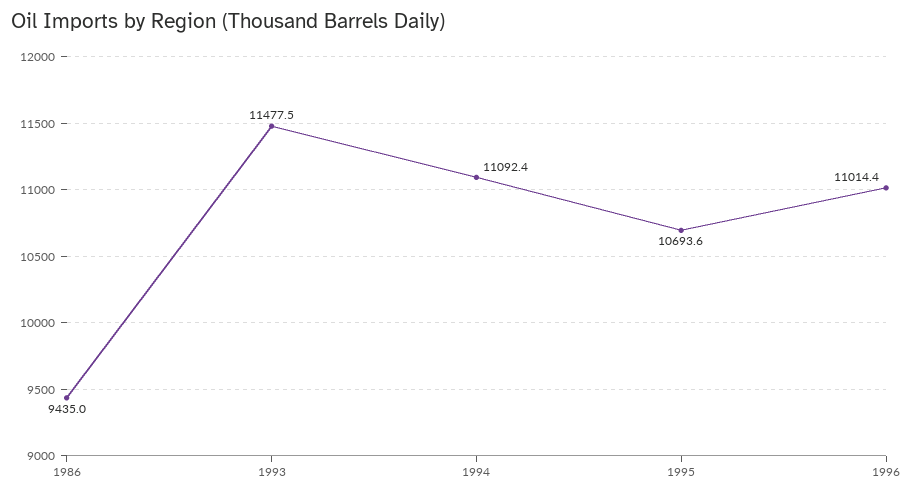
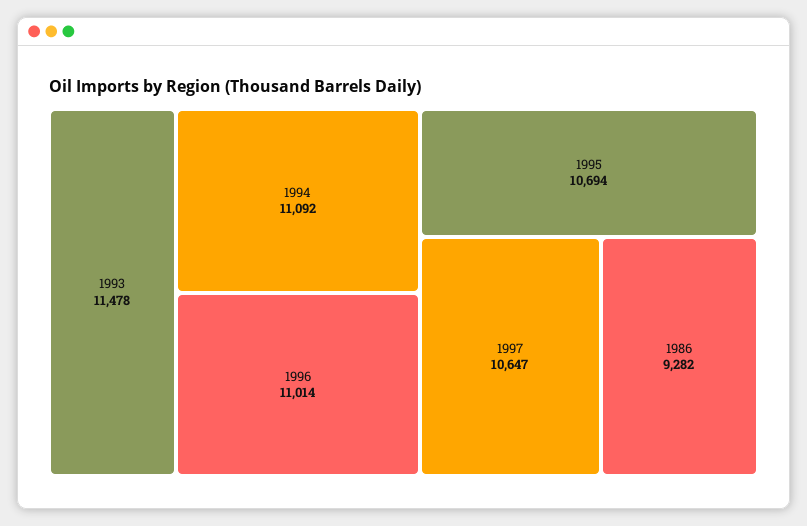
1986: 9435 -> 9282
1997: none -> 10647

